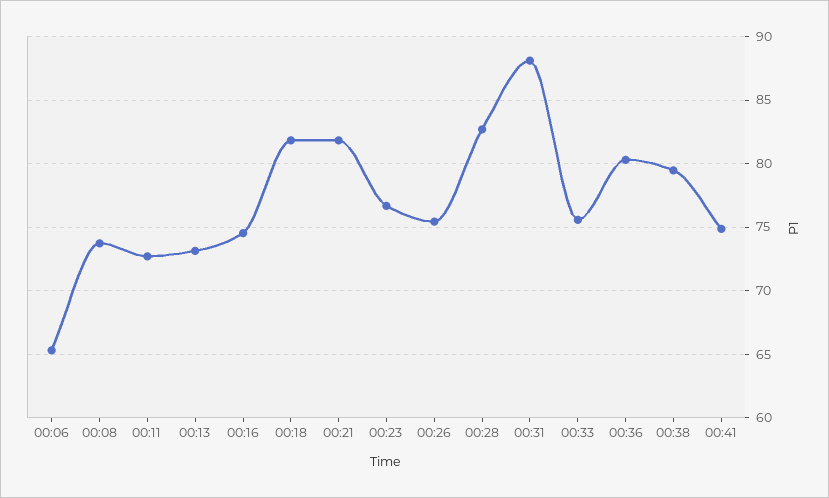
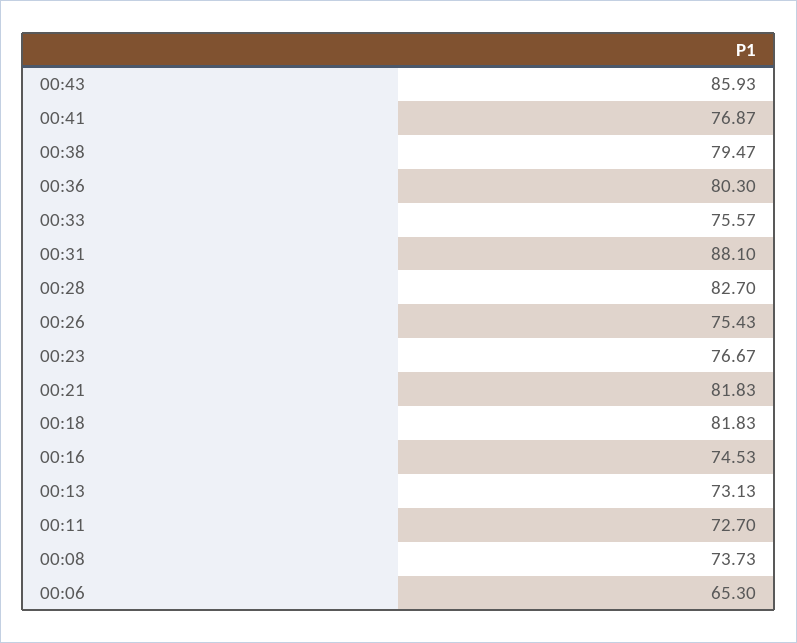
00:41: 75 -> 76.87
00:43: none -> 85.93

